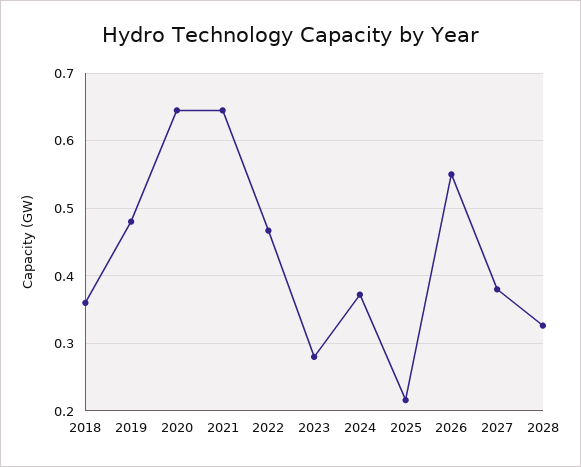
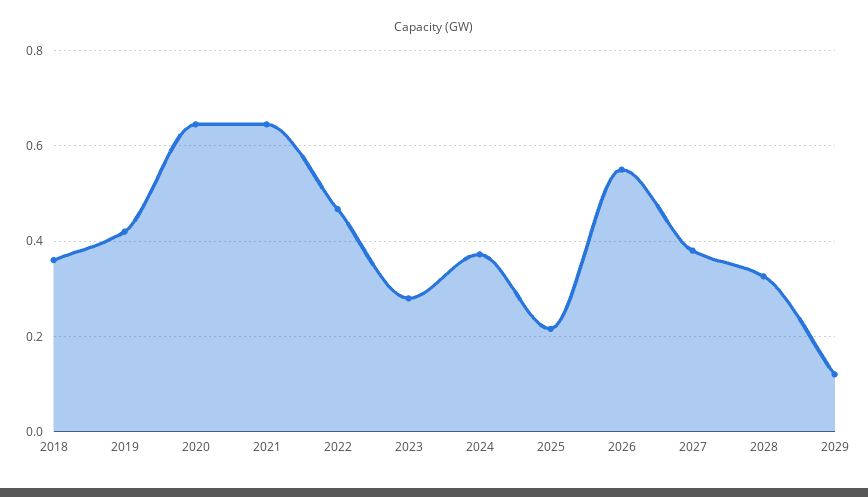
2019: 0.48 -> 0.42
2029: none -> 0.12

